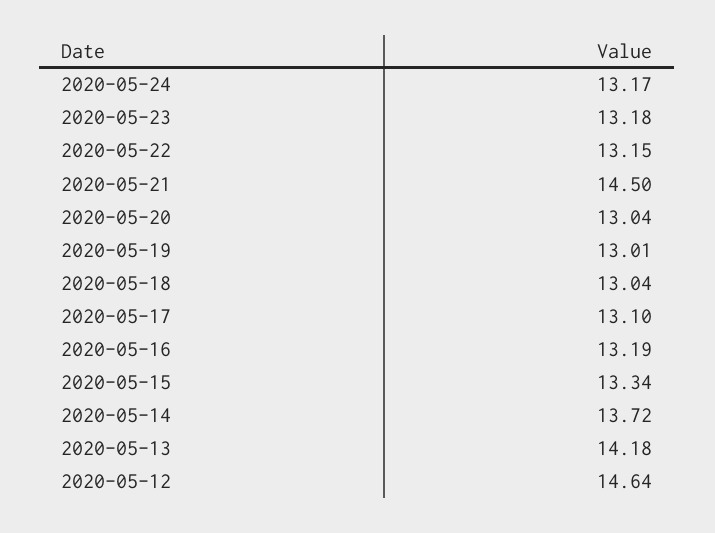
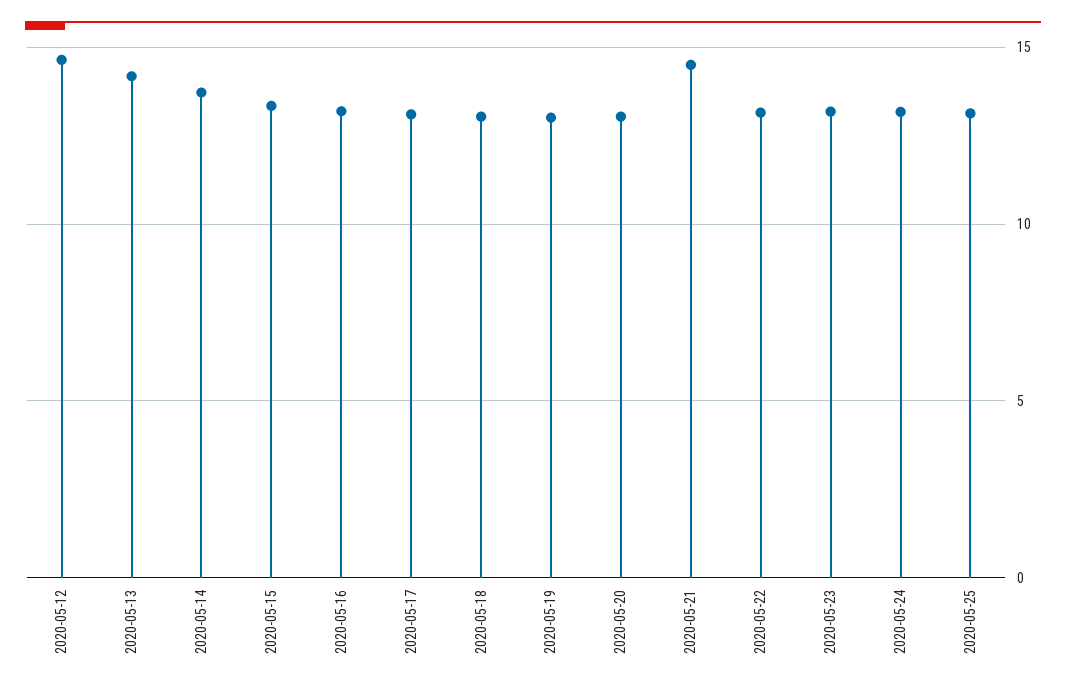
2020-05-25: none -> 13

